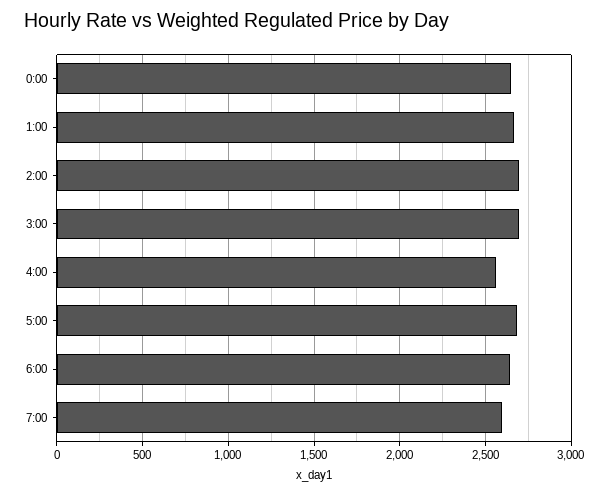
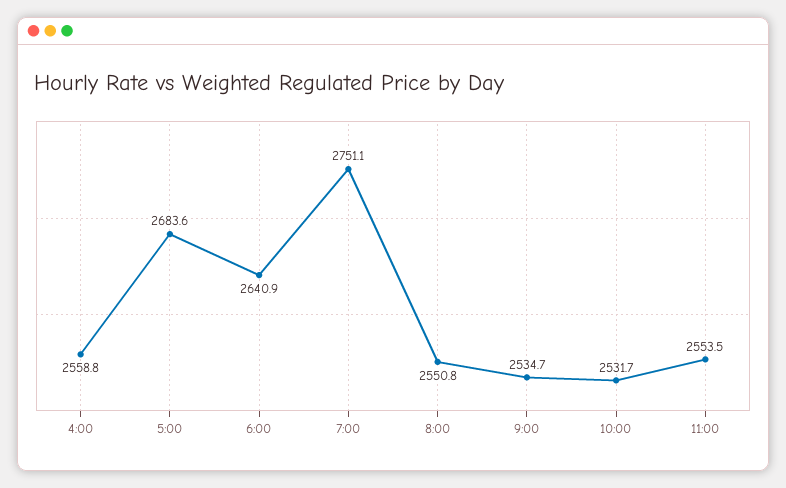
0:00: 2650 -> none
1:00: 2650 -> none
2:00: 2700 -> none
3:00: 2700 -> none
7:00: 2600 -> 2751.1
8:00: none -> 2550.8
9:00: none -> 2534.7
10:00: none -> 2531.7
11:00: none -> 2553.5

